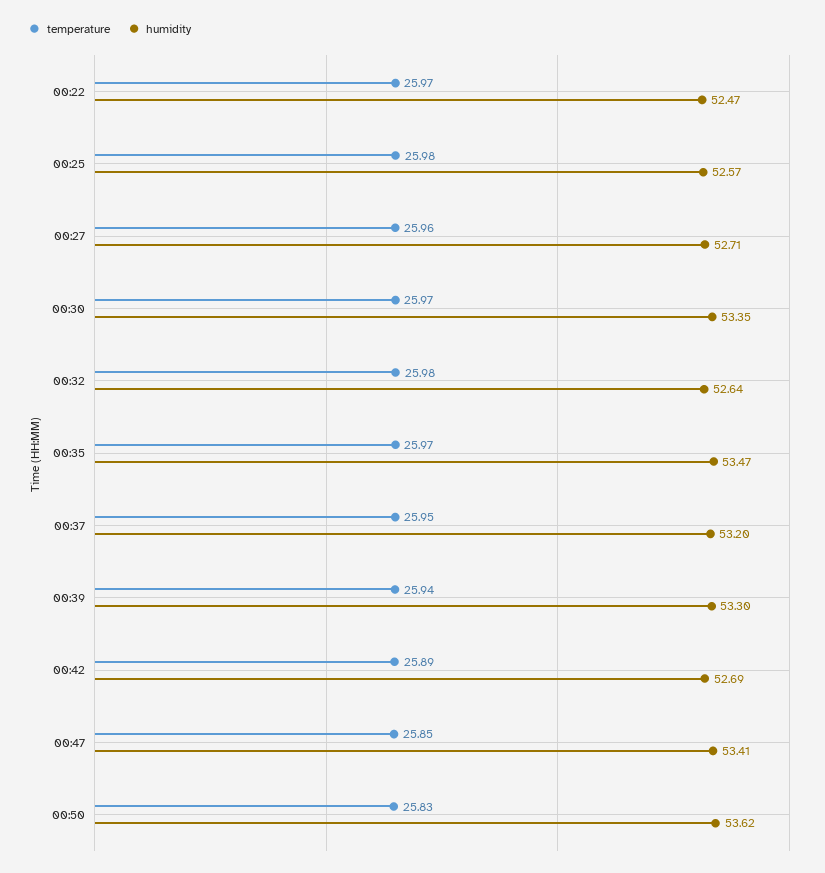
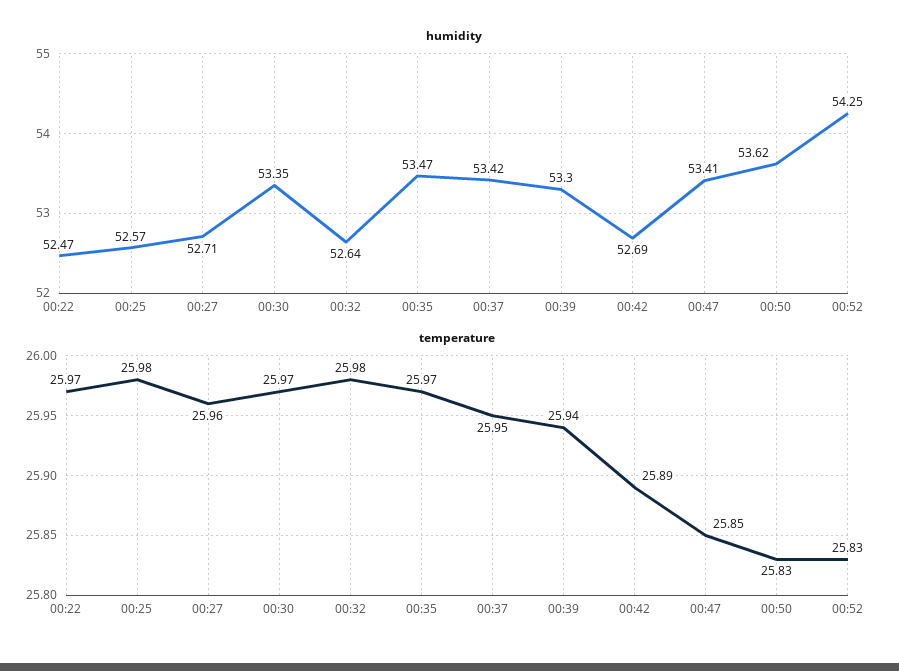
humidity, 00:37: 53.2 -> 53.42
humidity, 00:52: none -> 54.25
temperature, 00:52: none -> 25.83

